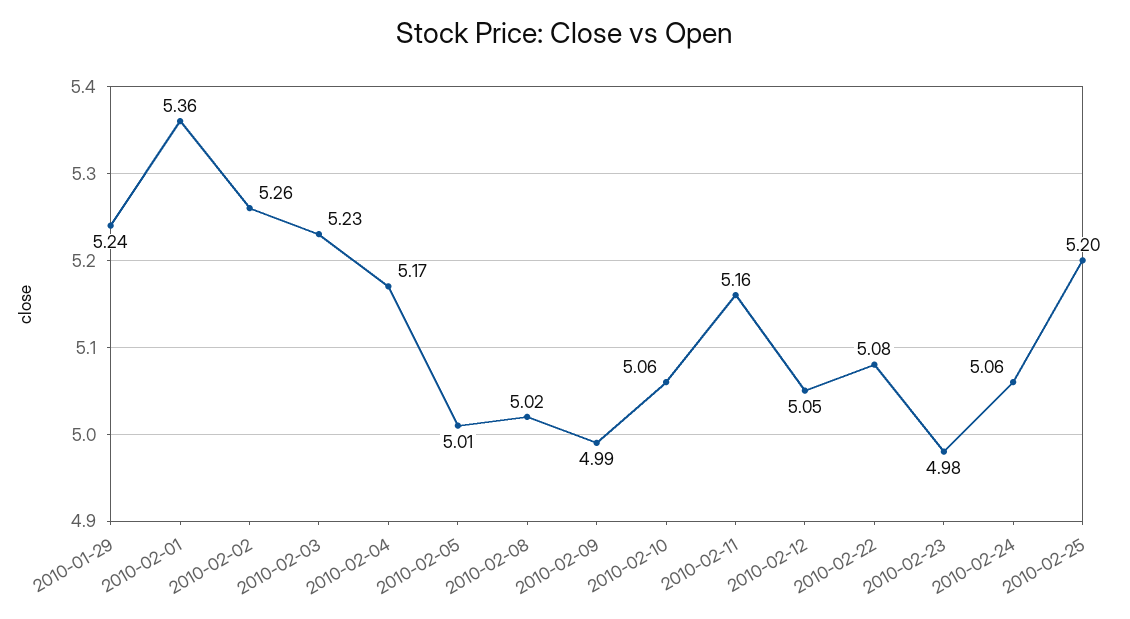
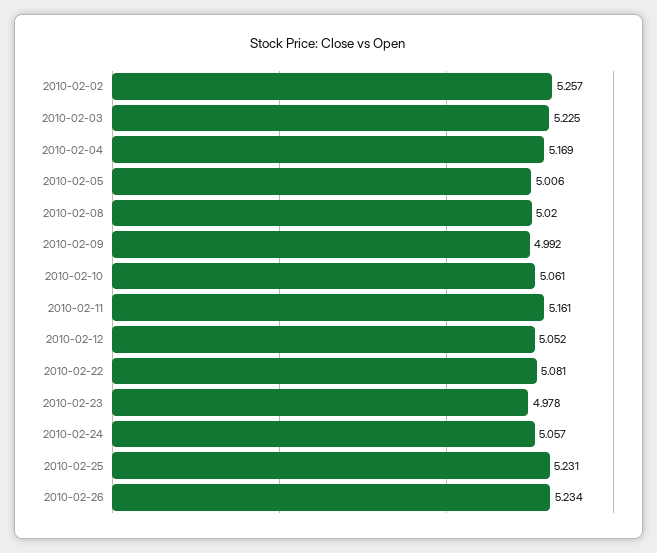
2010-01-29: 5.24 -> none
2010-02-01: 5.36 -> none
2010-02-25: 5.2 -> 5.231
2010-02-26: none -> 5.234

